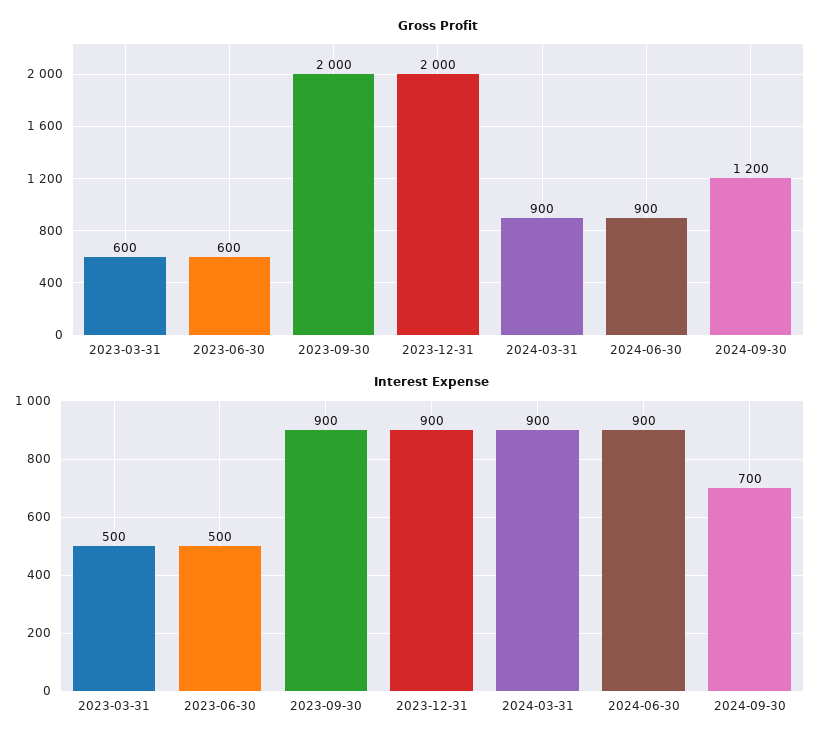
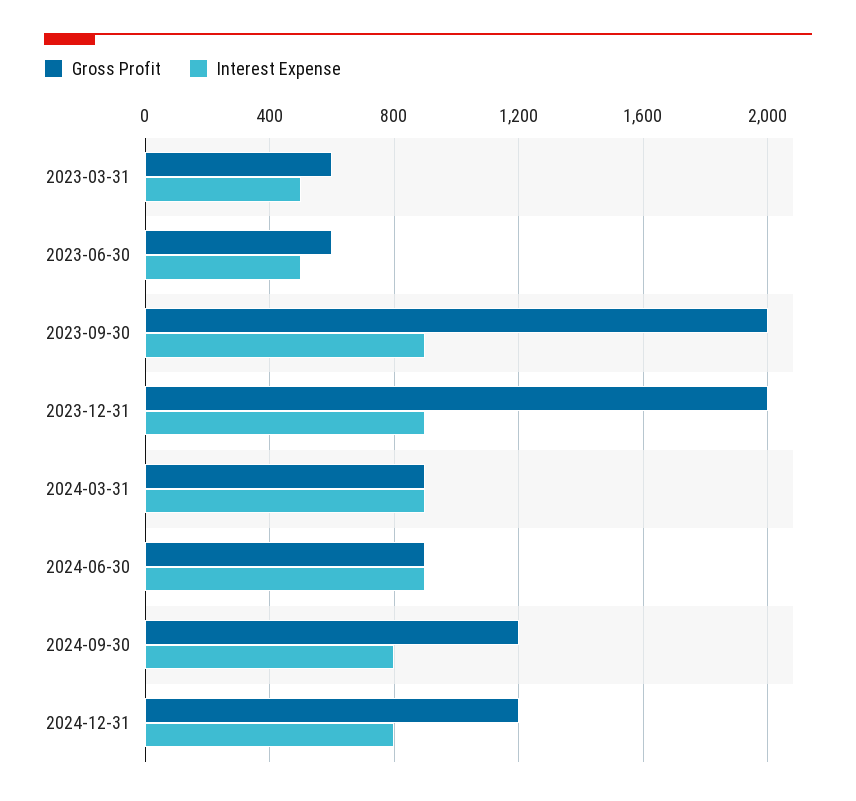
Interest Expense, 2024-09-30: 700 -> 800
Gross Profit, 2024-12-31: none -> 1200
Interest Expense, 2024-12-31: none -> 800

